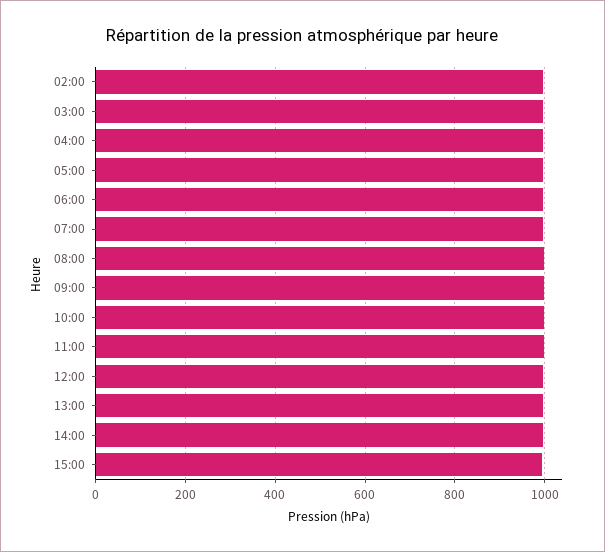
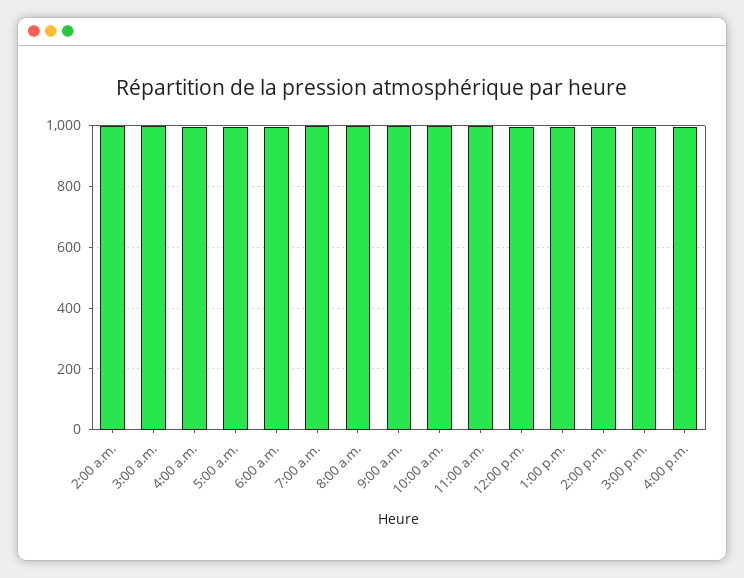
4:00 p.m.: none -> 1000

